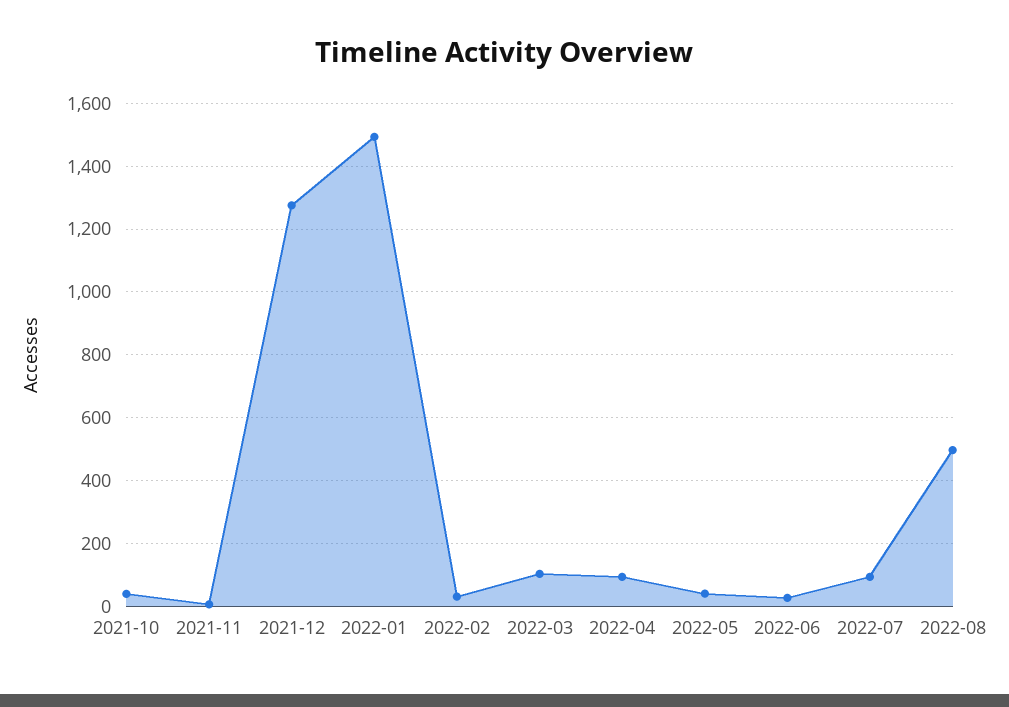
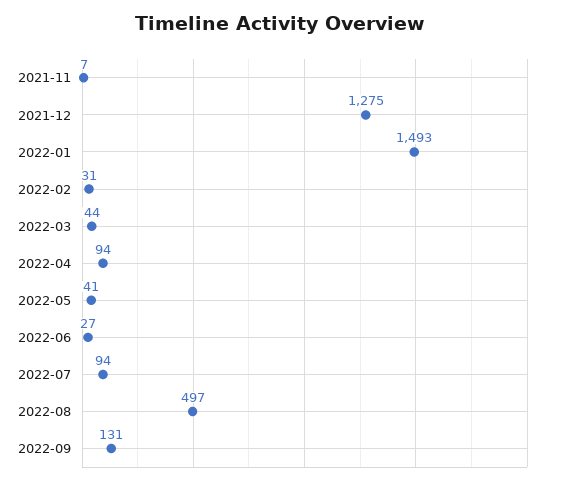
2021-10: 40 -> none
2022-03: 100 -> 44
2022-09: none -> 131

